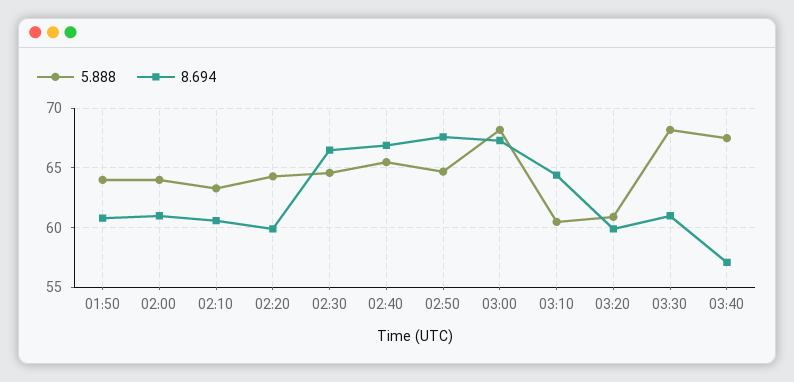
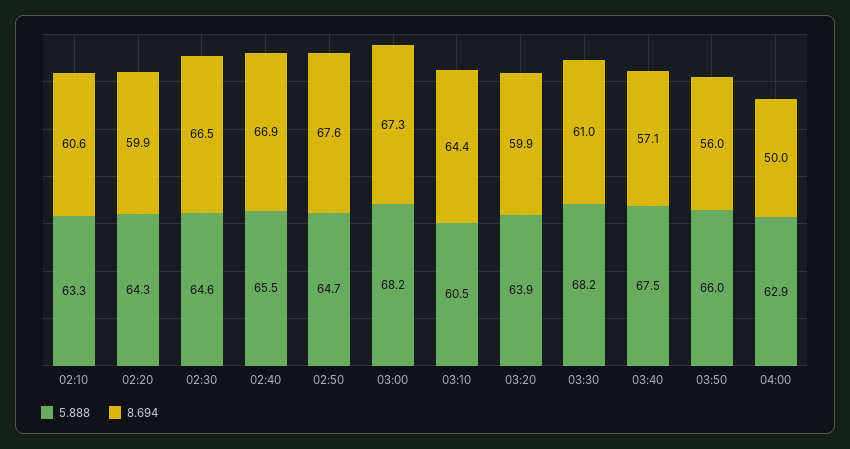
5.888, 01:50: 64 -> none
8.694, 01:50: 61 -> none
5.888, 02:00: 64 -> none
8.694, 02:00: 61 -> none
5.888, 03:20: 61 -> 63.9
5.888, 03:50: none -> 66
8.694, 03:50: none -> 56
5.888, 04:00: none -> 62.9
8.694, 04:00: none -> 50

